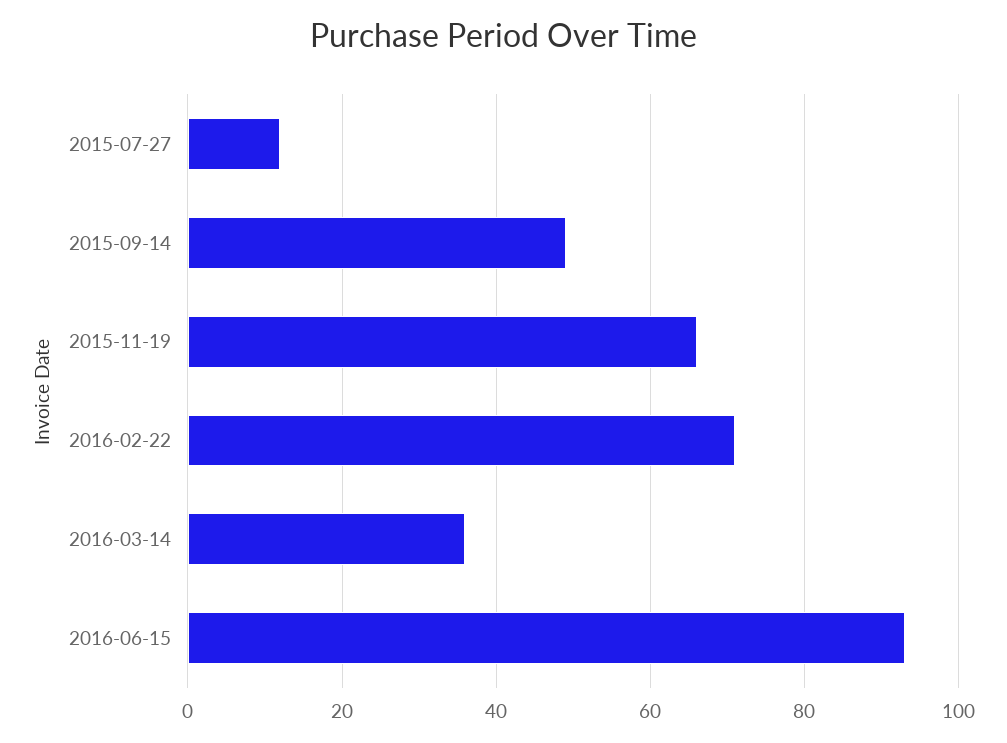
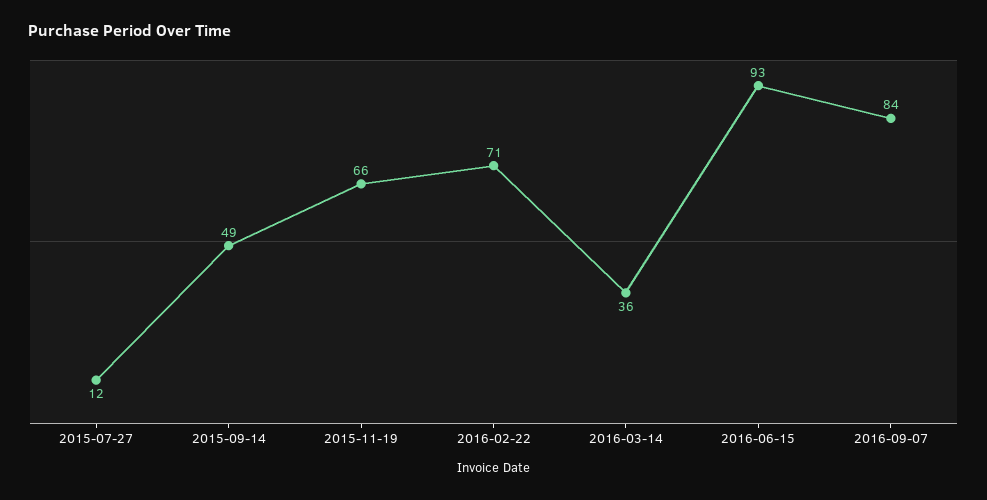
2016-09-07: none -> 84

